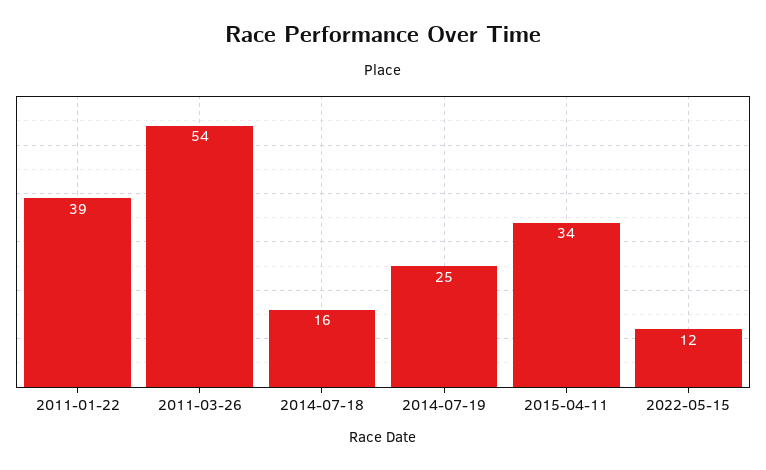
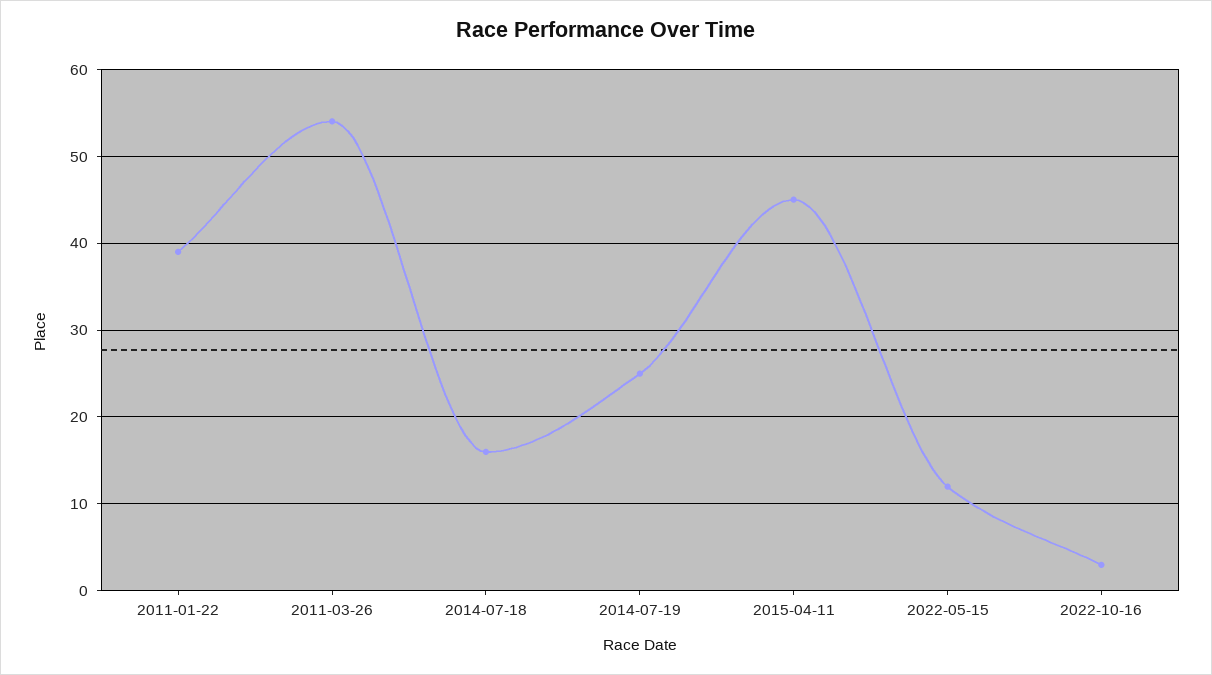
2015-04-11: 34 -> 45
2022-10-16: none -> 3

